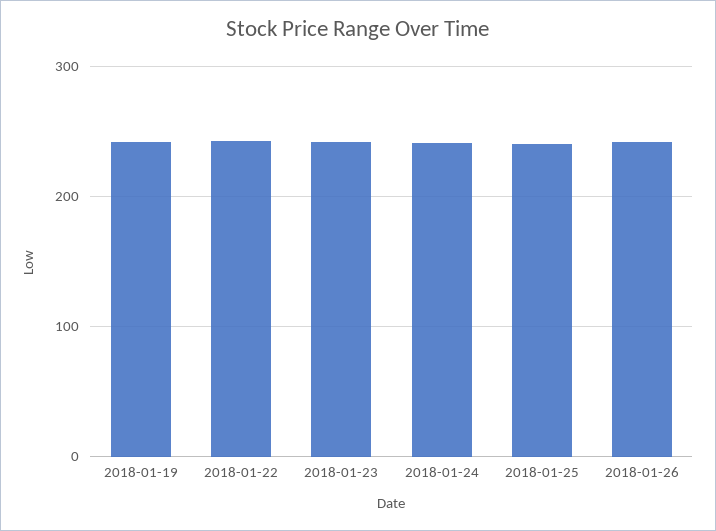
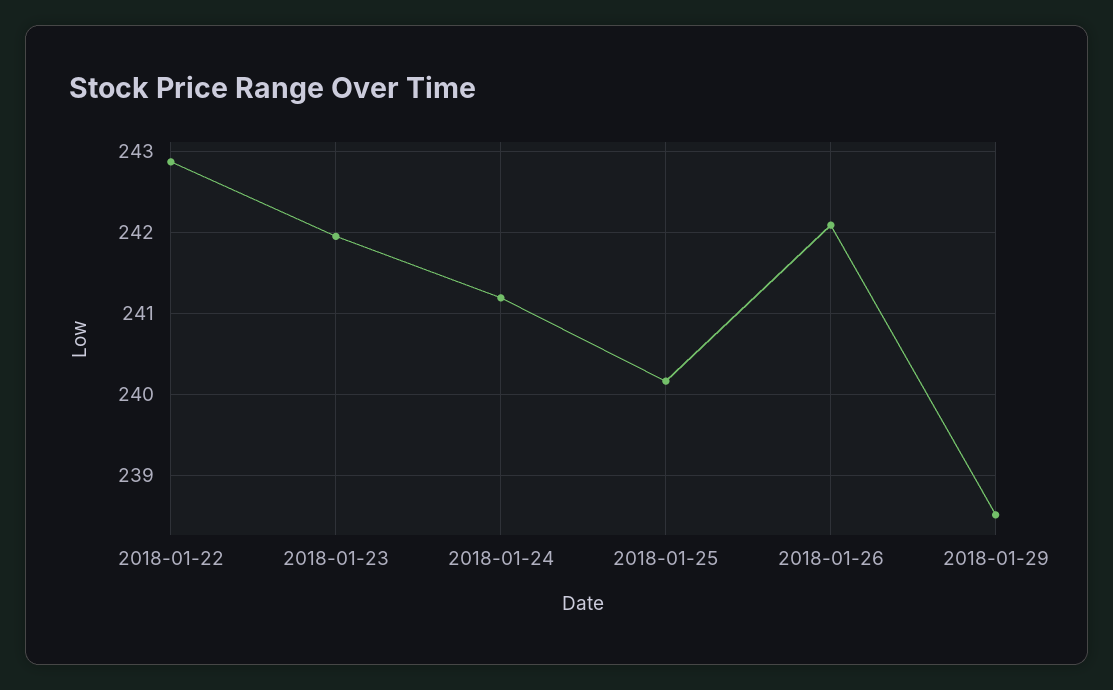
2018-01-19: 240 -> none
2018-01-29: none -> 238.5

